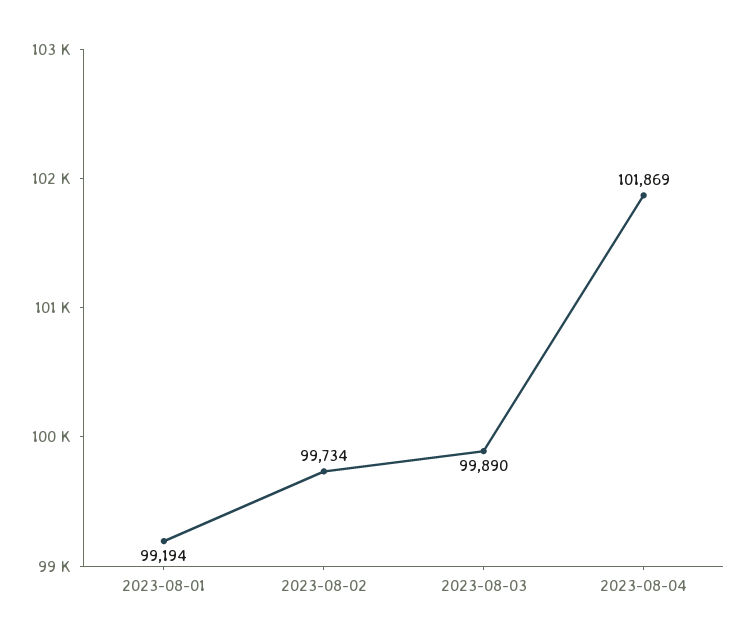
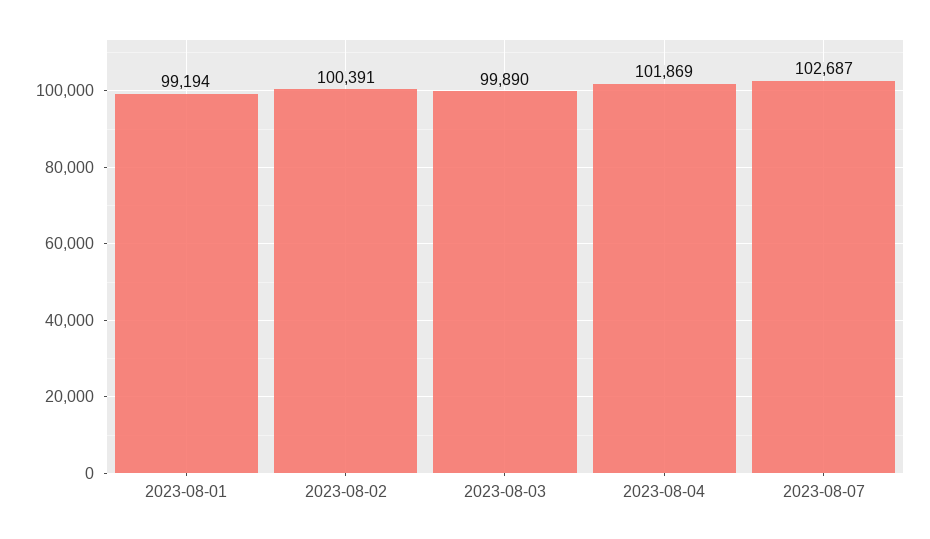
2023-08-02: 99734 -> 100391
2023-08-07: none -> 102687

